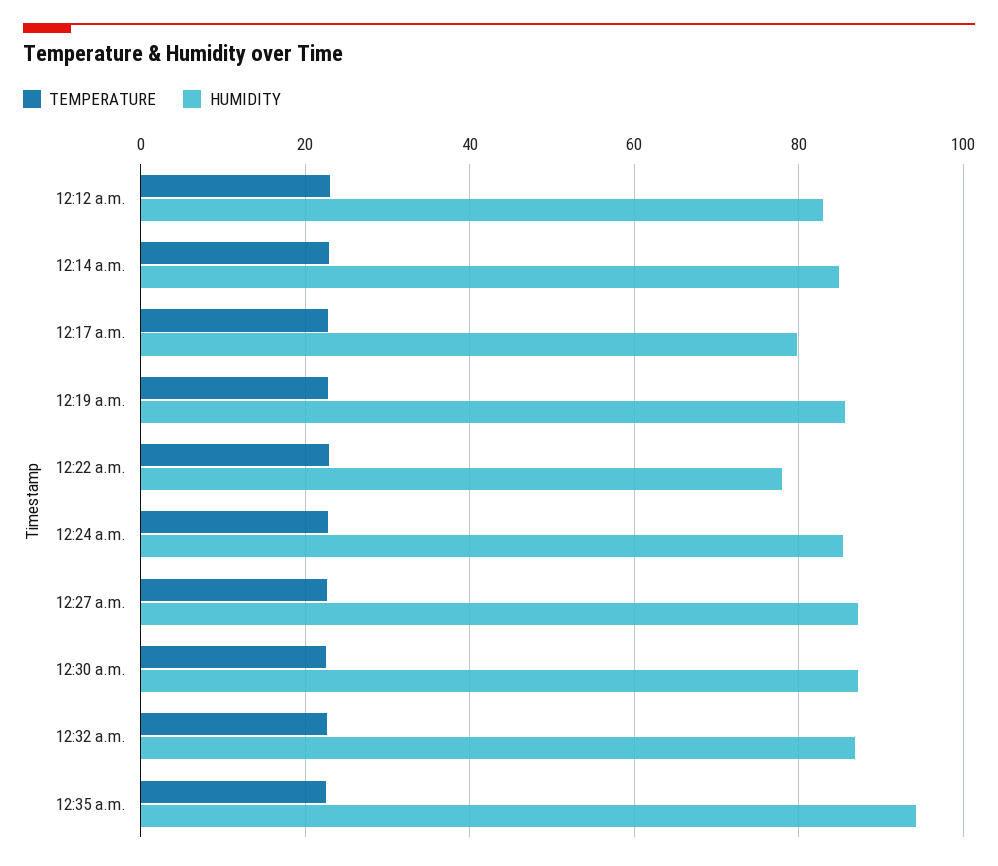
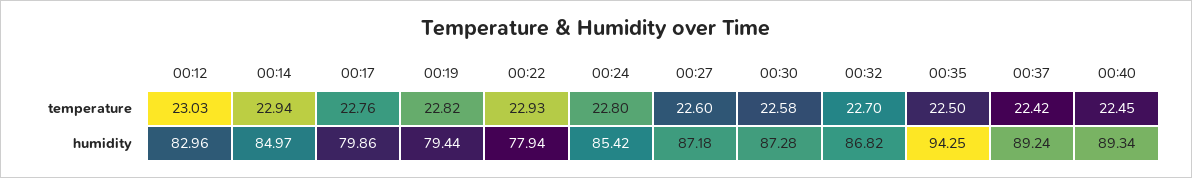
HUMIDITY, 12:19 a.m.: 86 -> 79.44
TEMPERATURE, 00:37: none -> 22.42
TEMPERATURE, 00:40: none -> 22.45
HUMIDITY, 00:37: none -> 89.24
HUMIDITY, 00:40: none -> 89.34

